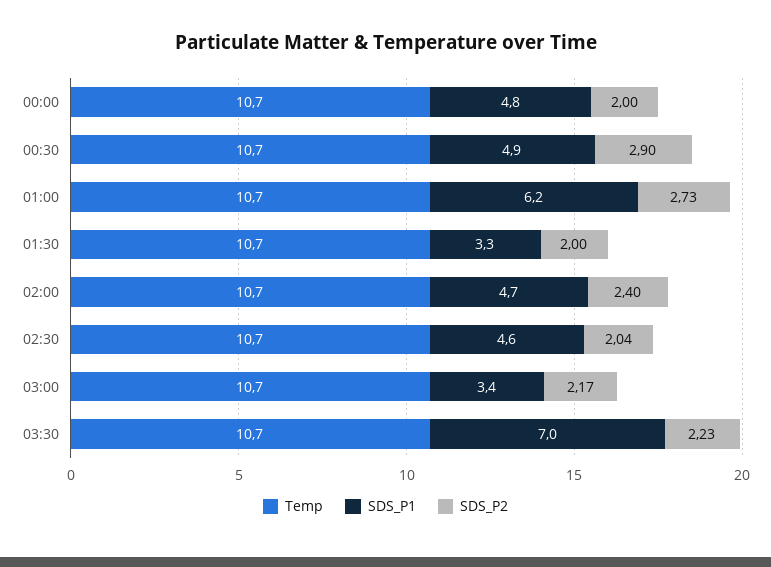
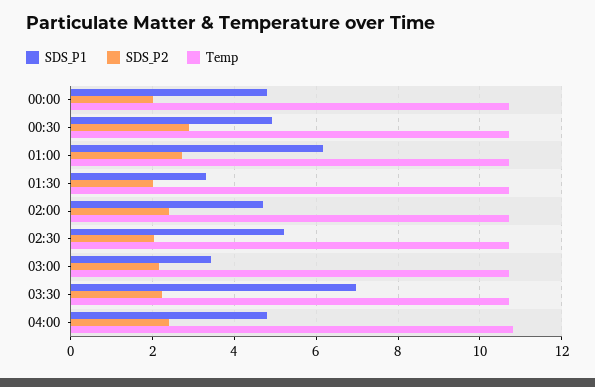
SDS_P1, 02:30: 4.6 -> 5.2
SDS_P1, 04:00: none -> 4.8
SDS_P2, 04:00: none -> 2.4
Temp, 04:00: none -> 10.8

